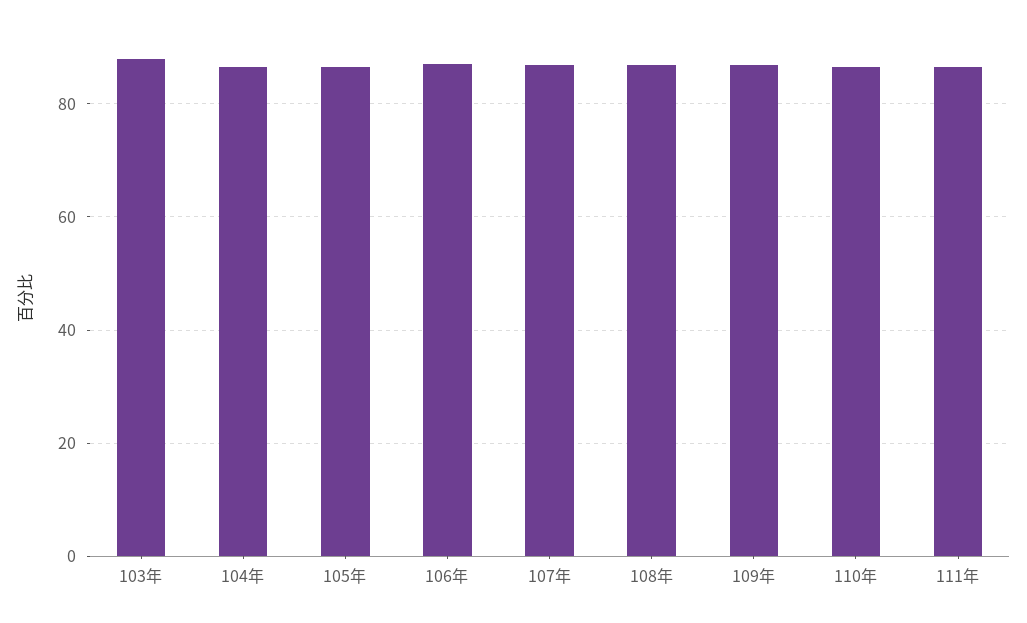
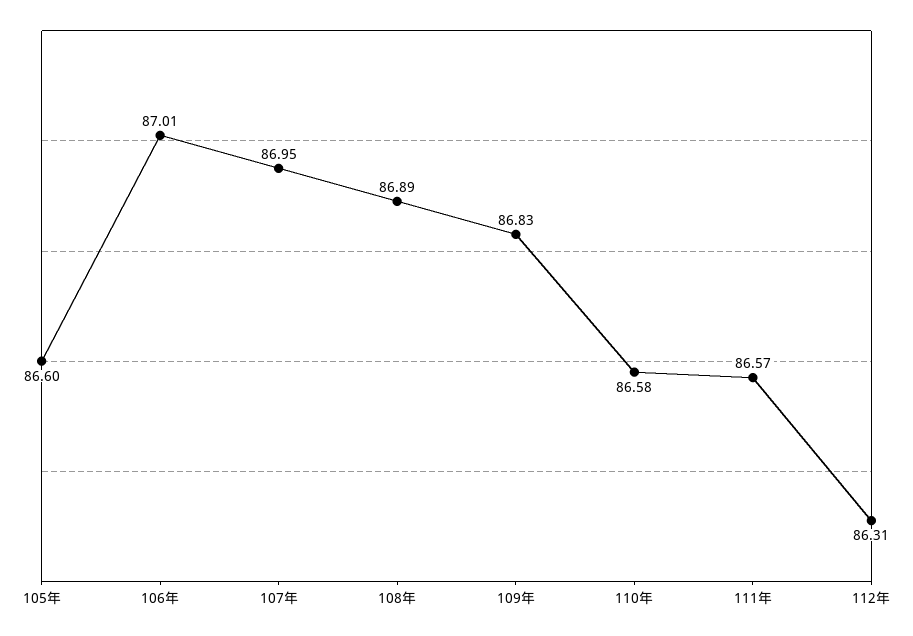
103年: 88 -> none
104年: 86 -> none
112年: none -> 86.31

